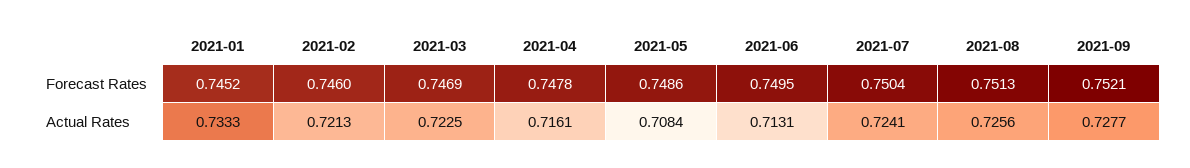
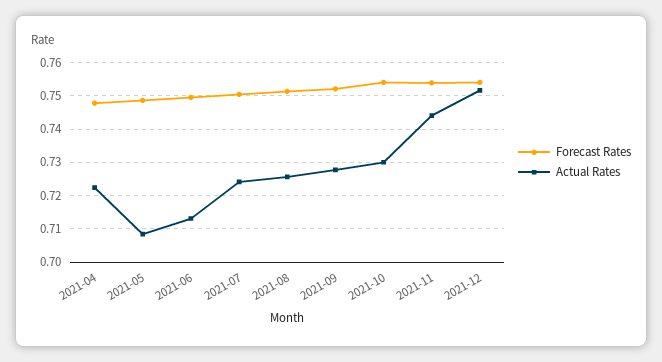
Forecast Rates, 2021-01: 0.7452 -> none
Forecast Rates, 2021-02: 0.746 -> none
Forecast Rates, 2021-03: 0.7469 -> none
Actual Rates, 2021-01: 0.7333 -> none
Actual Rates, 2021-02: 0.7213 -> none
Actual Rates, 2021-03: 0.7225 -> none
Actual Rates, 2021-04: 0.7161 -> 0.722
Forecast Rates, 2021-10: none -> 0.754
Actual Rates, 2021-10: none -> 0.73
Forecast Rates, 2021-11: none -> 0.754
Actual Rates, 2021-11: none -> 0.744
Forecast Rates, 2021-12: none -> 0.754
Actual Rates, 2021-12: none -> 0.752

